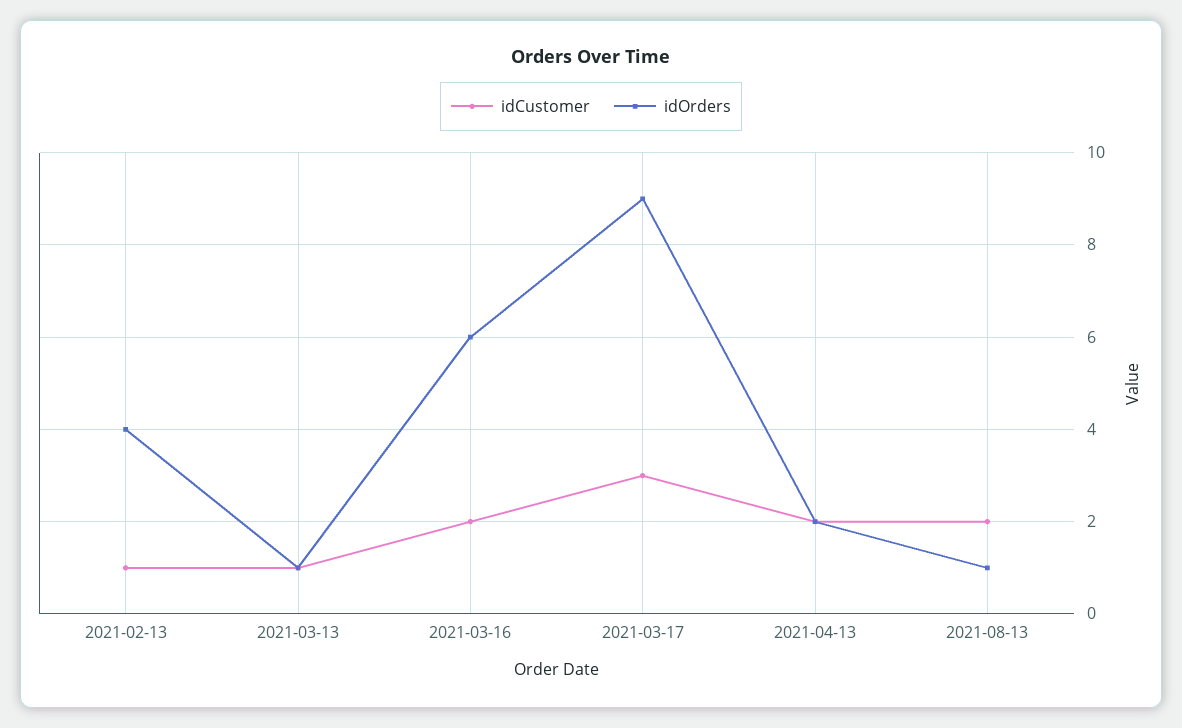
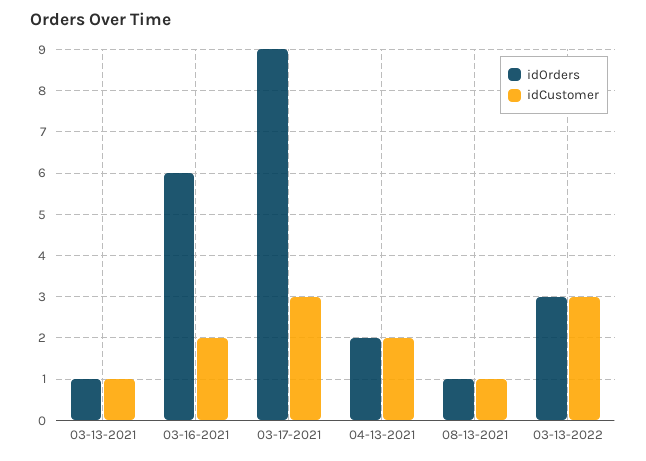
idCustomer, 2021-02-13: 1 -> none
idOrders, 2021-02-13: 4 -> none
idCustomer, 2021-08-13: 2 -> 1
idOrders, 03-13-2022: none -> 3
idCustomer, 03-13-2022: none -> 3

